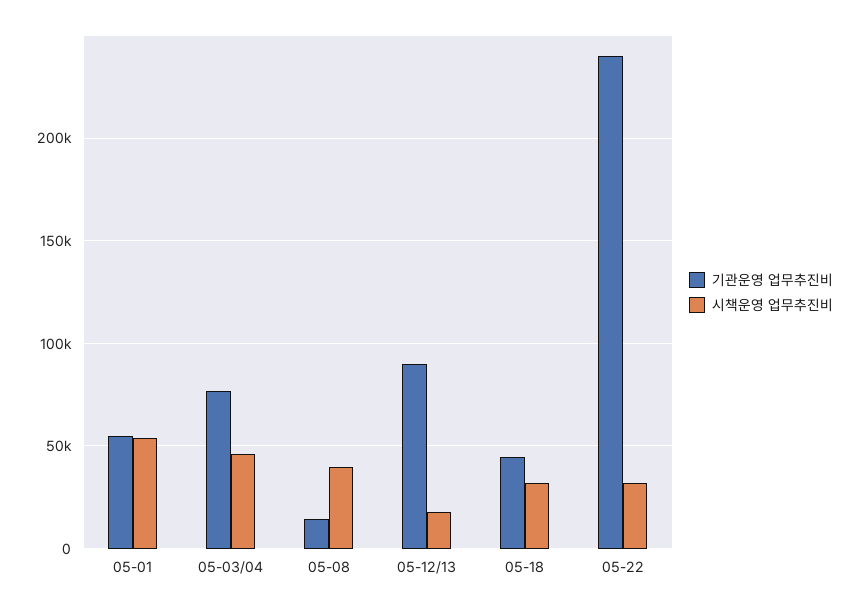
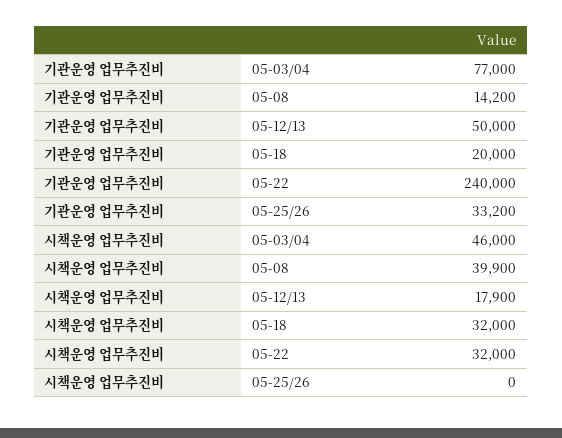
기관운영 업무추진비, 05-01: 55000 -> none
시책운영 업무추진비, 05-01: 55000 -> none
기관운영 업무추진비, 05-12/13: 90000 -> 50000
기관운영 업무추진비, 05-18: 45000 -> 20000
기관운영 업무추진비, 05-25/26: none -> 33200
시책운영 업무추진비, 05-25/26: none -> 0

